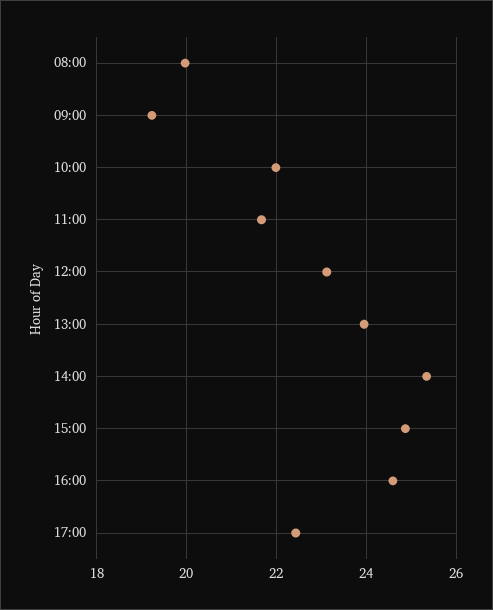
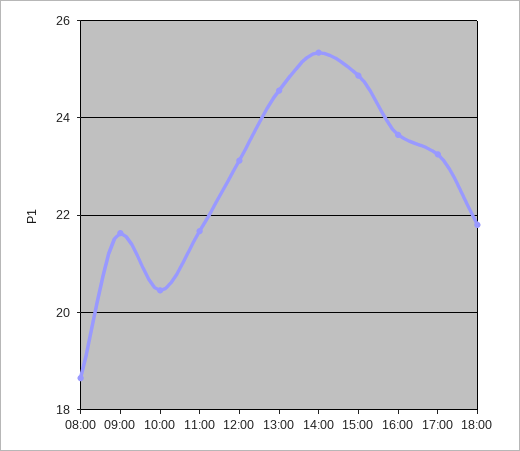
08:00: 20 -> 18.6
09:00: 19.2 -> 21.6
10:00: 22 -> 20.4
13:00: 24 -> 24.6
16:00: 24.6 -> 23.6
17:00: 22.4 -> 23.2
18:00: none -> 21.8

